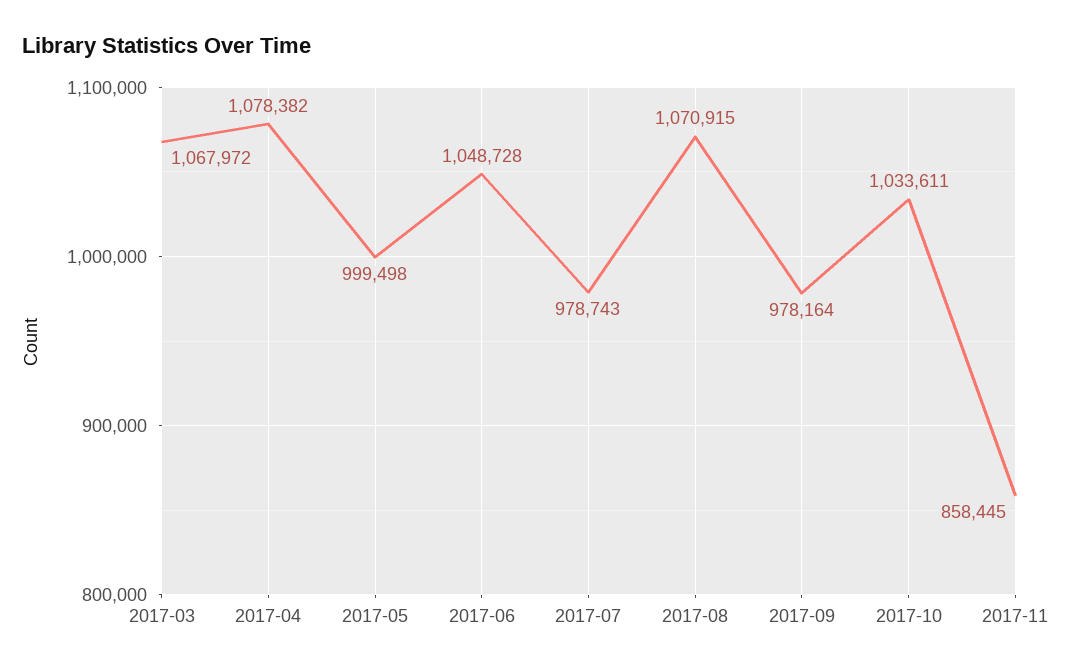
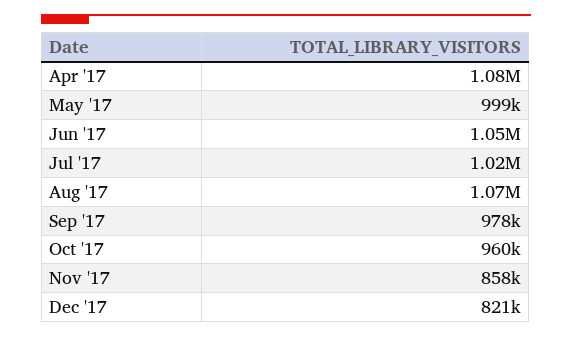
2017-03: 1067972 -> none
2017-07: 978743 -> 1020000
2017-10: 1033611 -> 960000
Dec '17: none -> 821000

